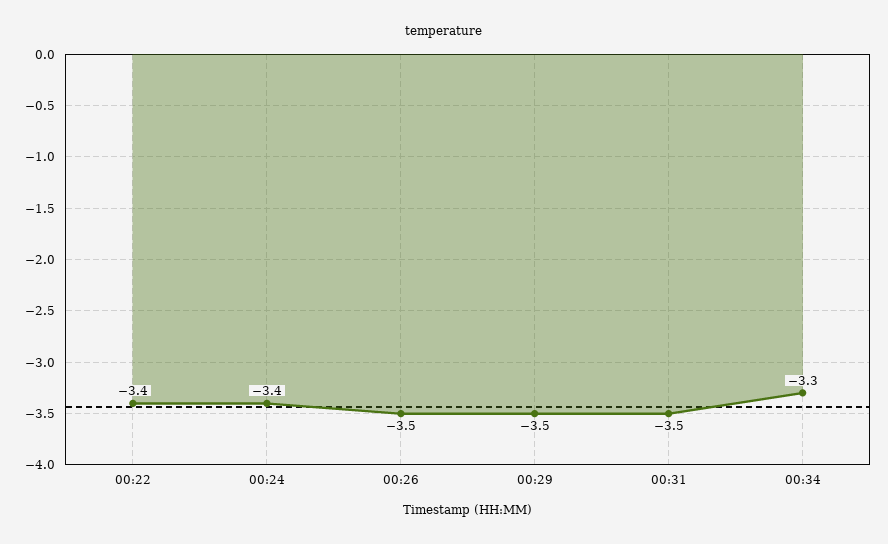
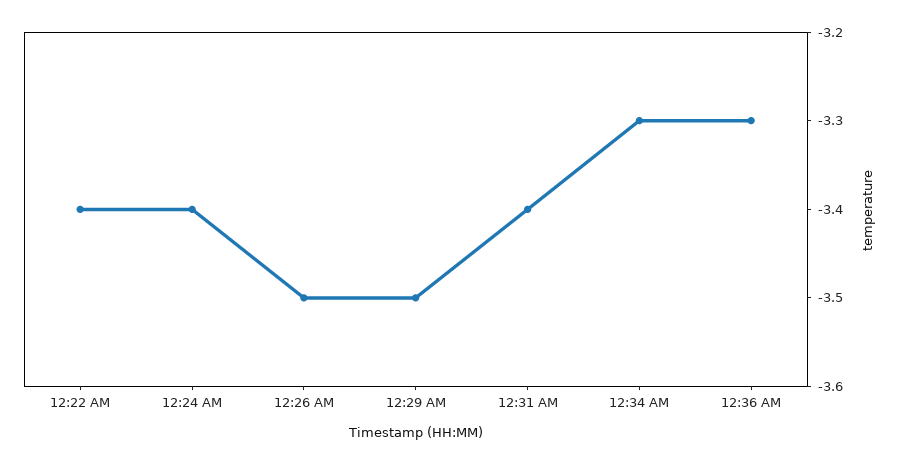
00:31: -3.5 -> -3.4
12:36 AM: none -> -3.3

